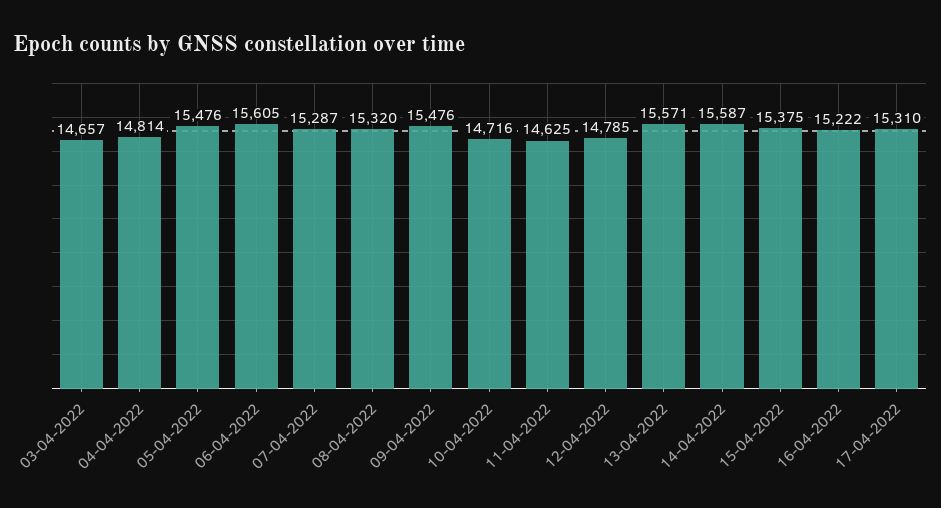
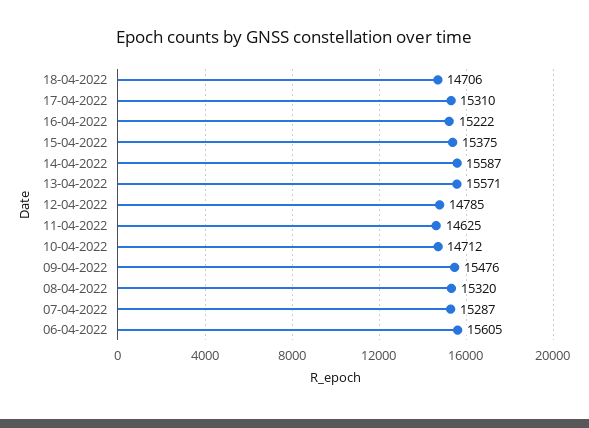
03-04-2022: 14657 -> none
04-04-2022: 14814 -> none
05-04-2022: 15476 -> none
10-04-2022: 14716 -> 14712
18-04-2022: none -> 14706

